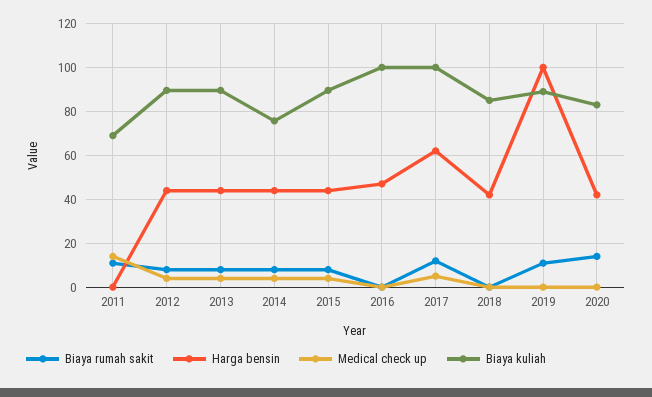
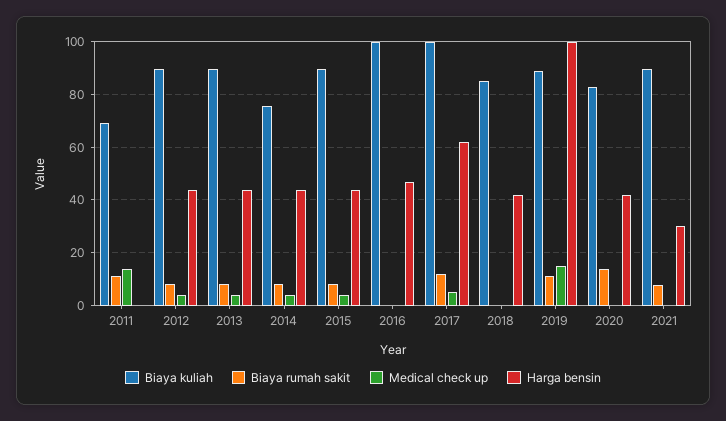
Medical check up, 2019: 0 -> 15
Biaya kuliah, 2021: none -> 90
Biaya rumah sakit, 2021: none -> 7.5
Medical check up, 2021: none -> 0
Harga bensin, 2021: none -> 30

